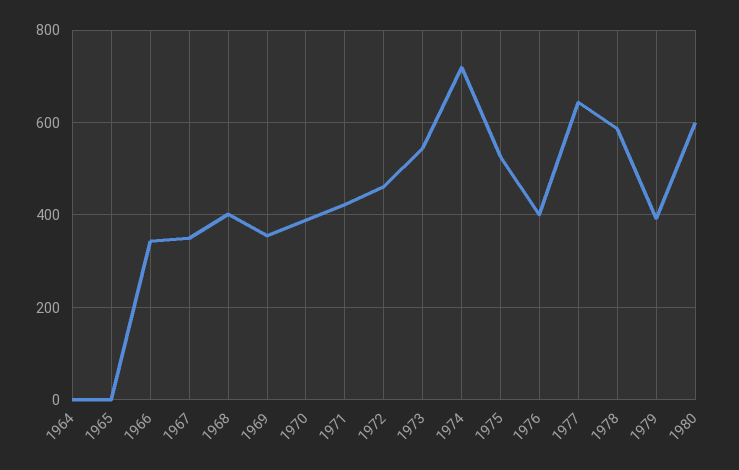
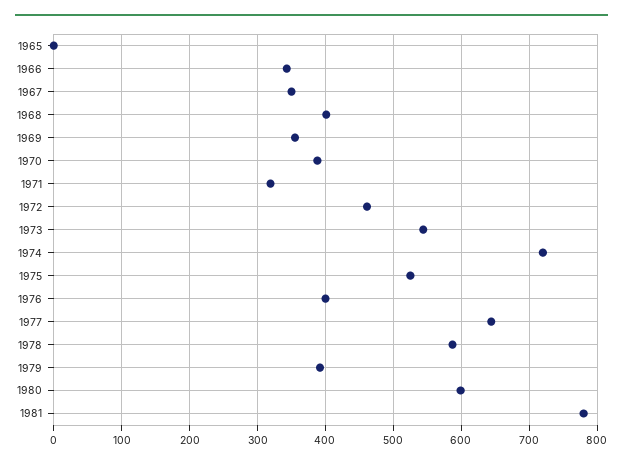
1964: 0 -> none
1971: 420 -> 320
1981: none -> 780

